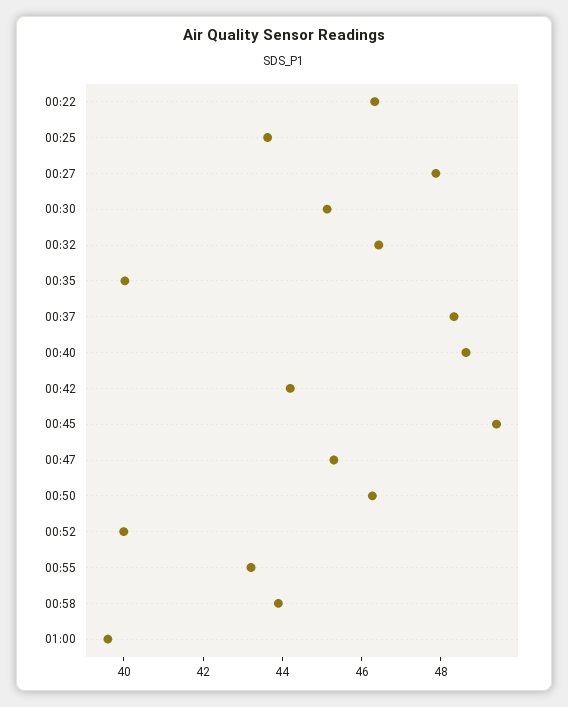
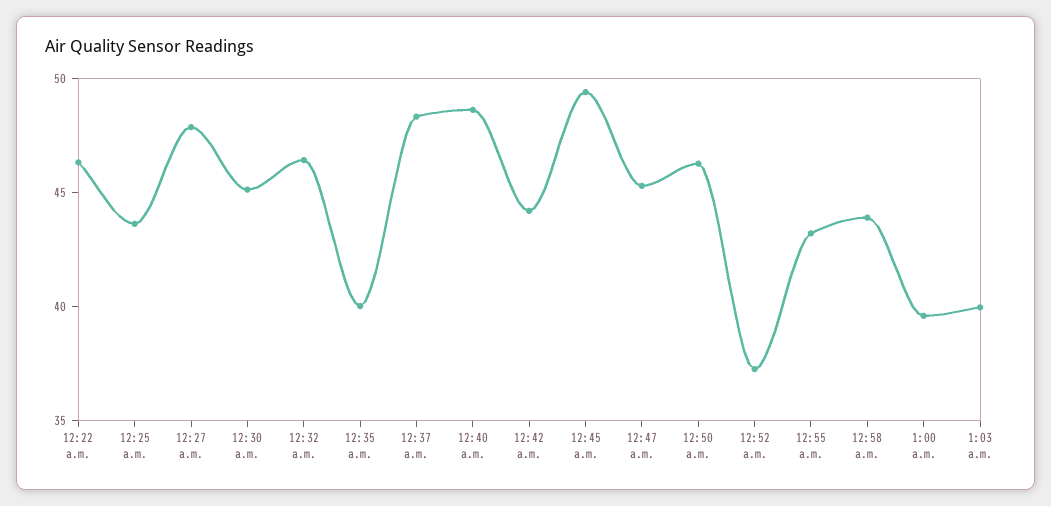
00:52: 40 -> 37
1:03 a.m.: none -> 40

